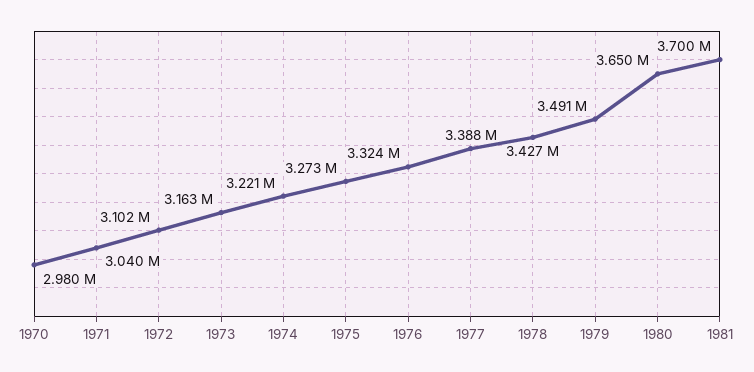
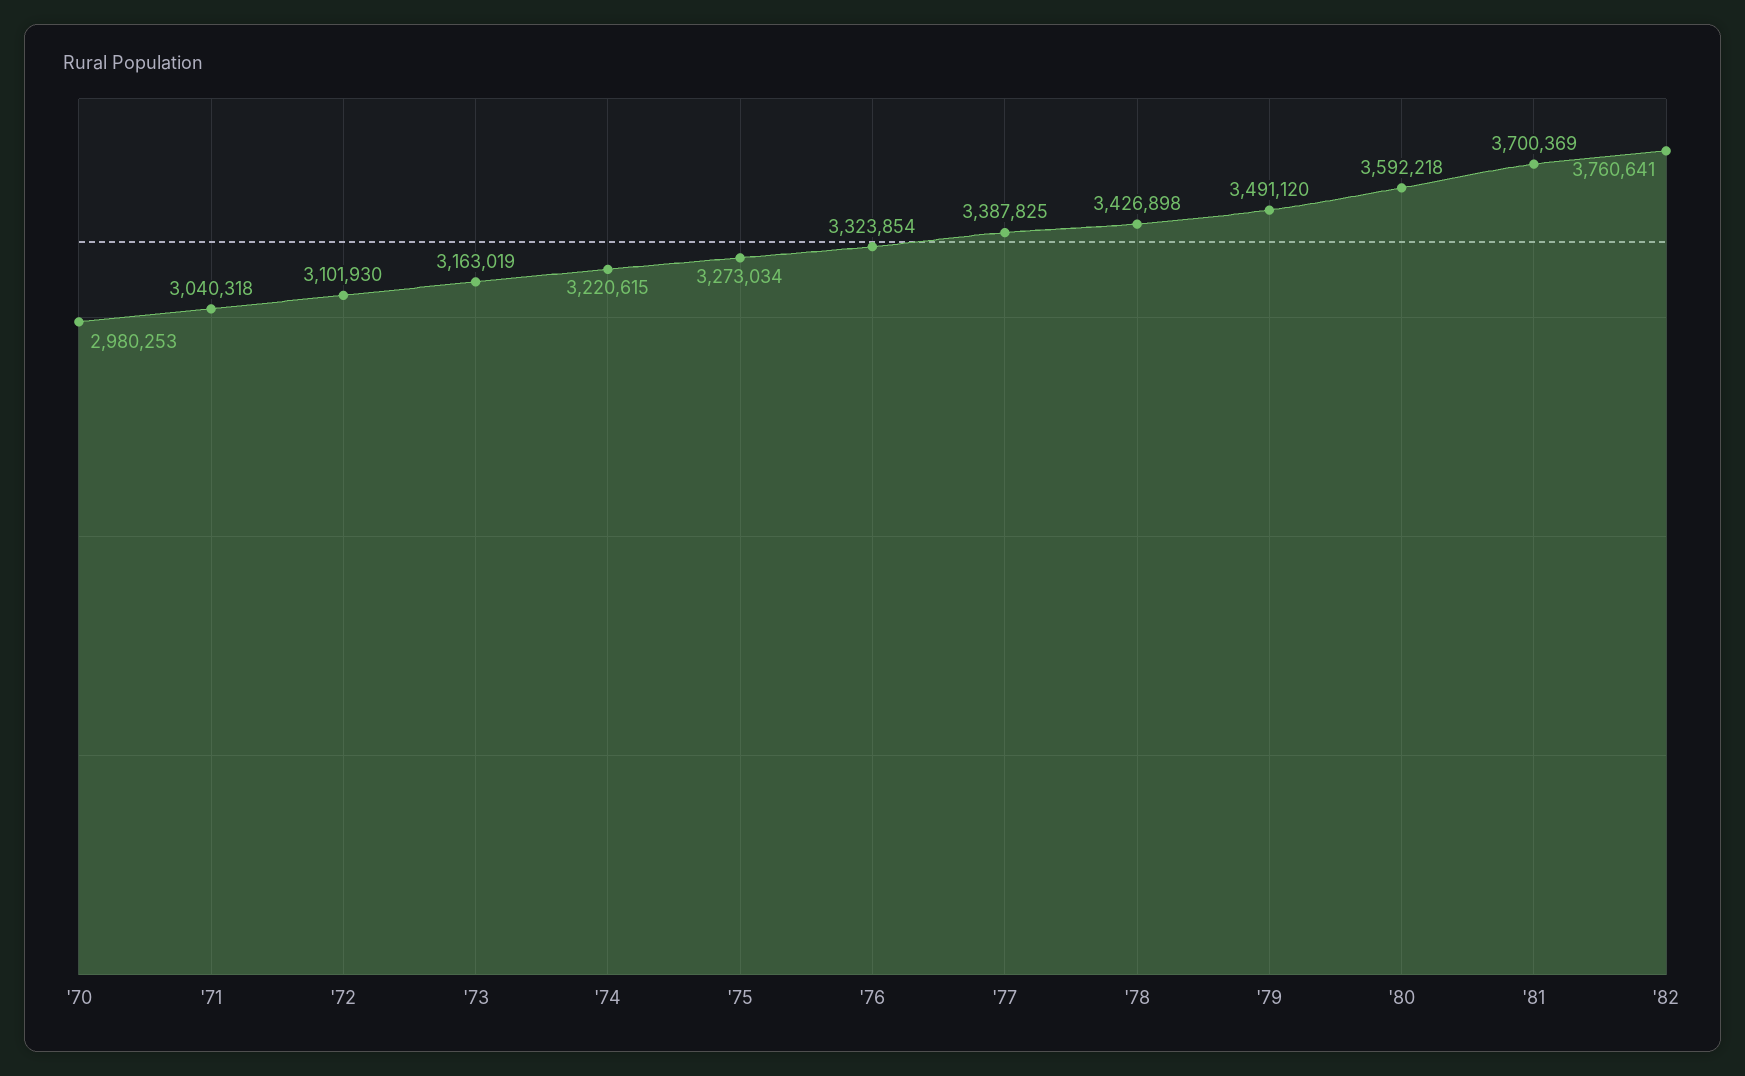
1980: 3650000 -> 3592218
'82: none -> 3760641

